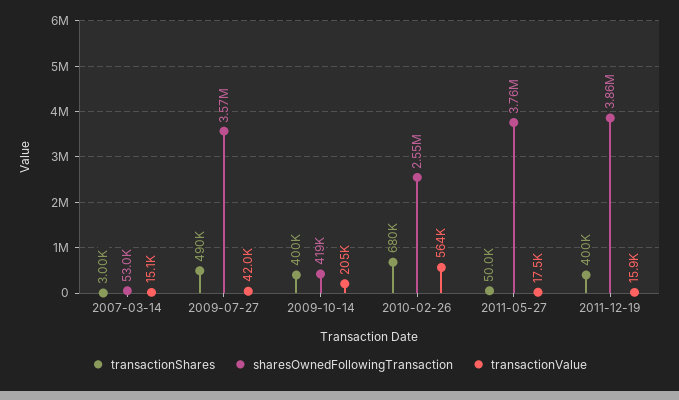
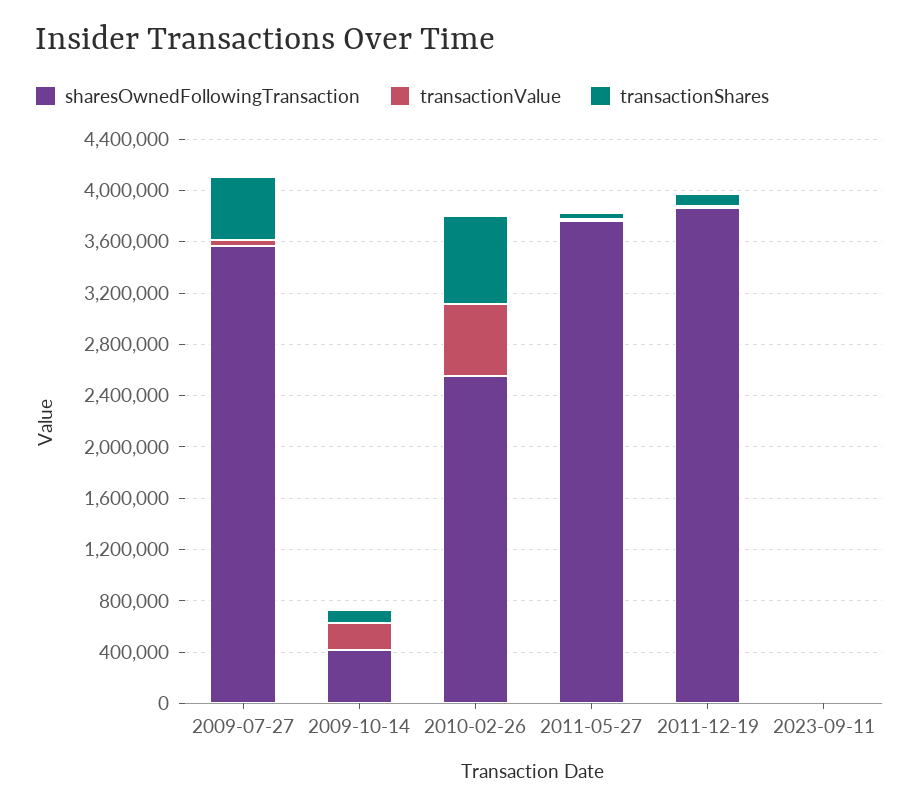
transactionShares, 2007-03-14: 3000 -> none
sharesOwnedFollowingTransaction, 2007-03-14: 53000 -> none
transactionValue, 2007-03-14: 15100 -> none
transactionShares, 2009-10-14: 400000 -> 100000
transactionShares, 2011-12-19: 400000 -> 100000
sharesOwnedFollowingTransaction, 2023-09-11: none -> 0
transactionValue, 2023-09-11: none -> 0
transactionShares, 2023-09-11: none -> 0

